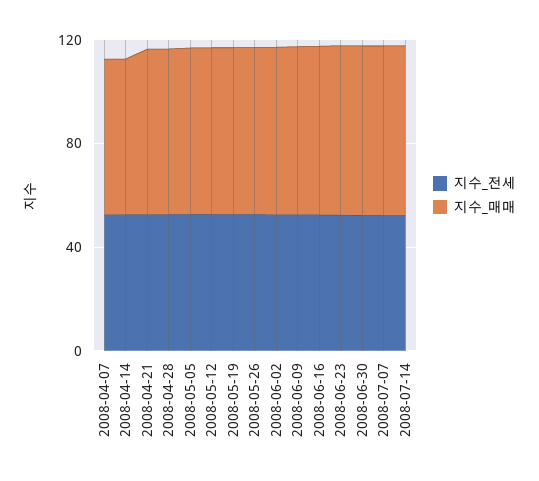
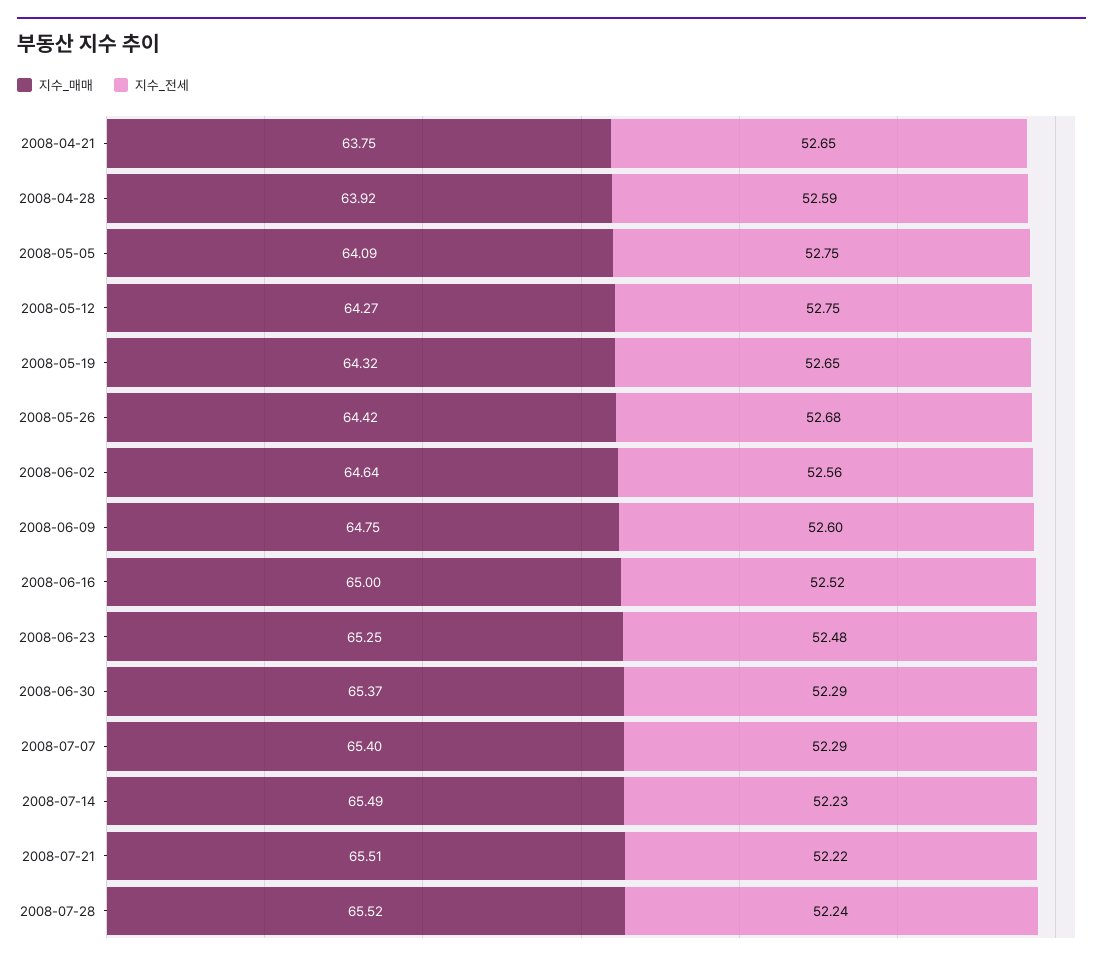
지수_전세, 2008-04-07: 50 -> none
지수_매매, 2008-04-07: 60 -> none
지수_전세, 2008-04-14: 50 -> none
지수_매매, 2008-04-14: 60 -> none
지수_매매, 2008-07-21: none -> 65.51
지수_전세, 2008-07-21: none -> 52.22
지수_매매, 2008-07-28: none -> 65.52
지수_전세, 2008-07-28: none -> 52.24

